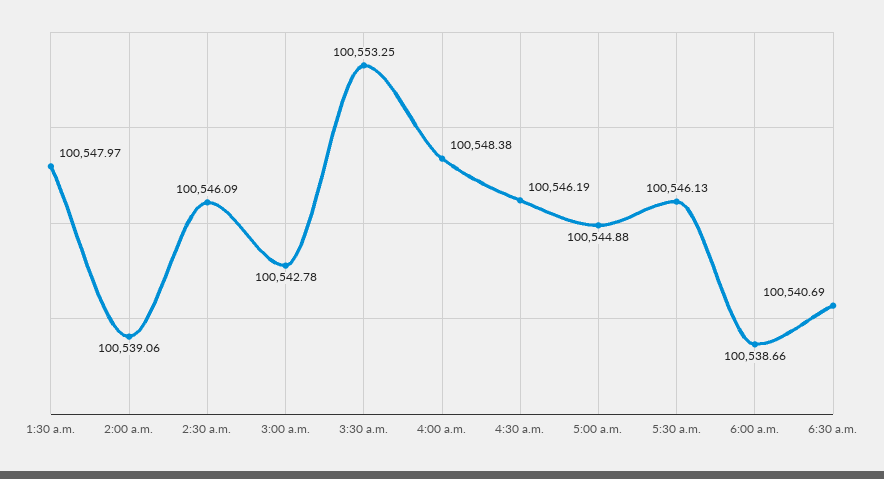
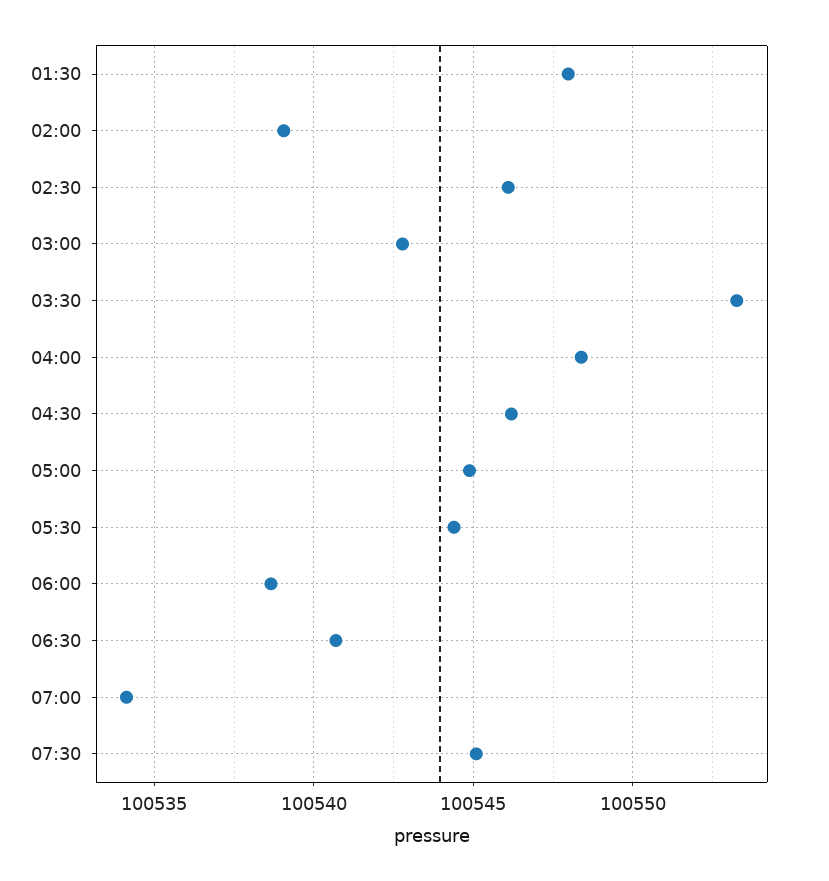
5:30 a.m.: 100546.13 -> 100544.5
07:00: none -> 100534
07:30: none -> 100545

